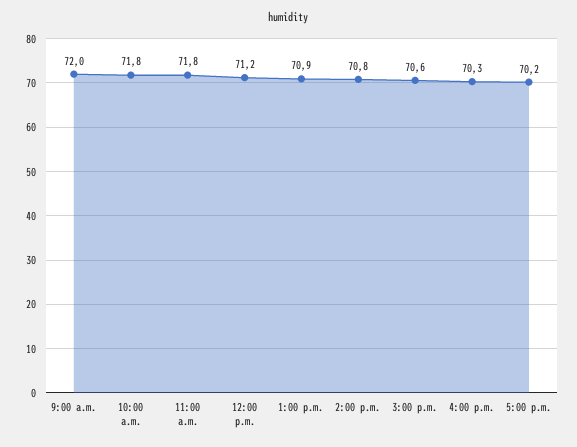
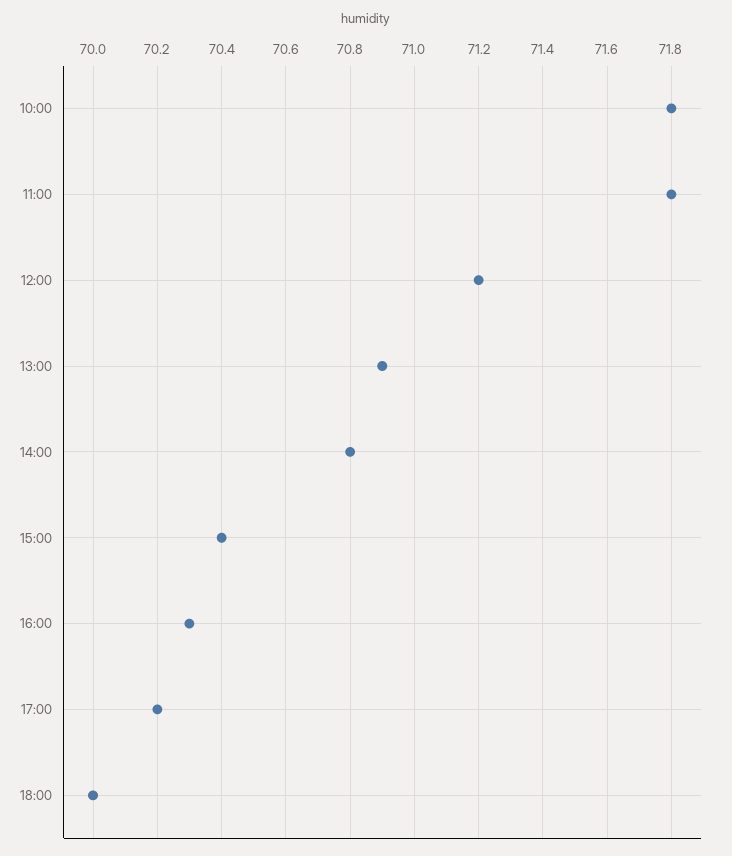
9:00 a.m.: 72 -> none
3:00 p.m.: 70.6 -> 70.4
18:00: none -> 70

